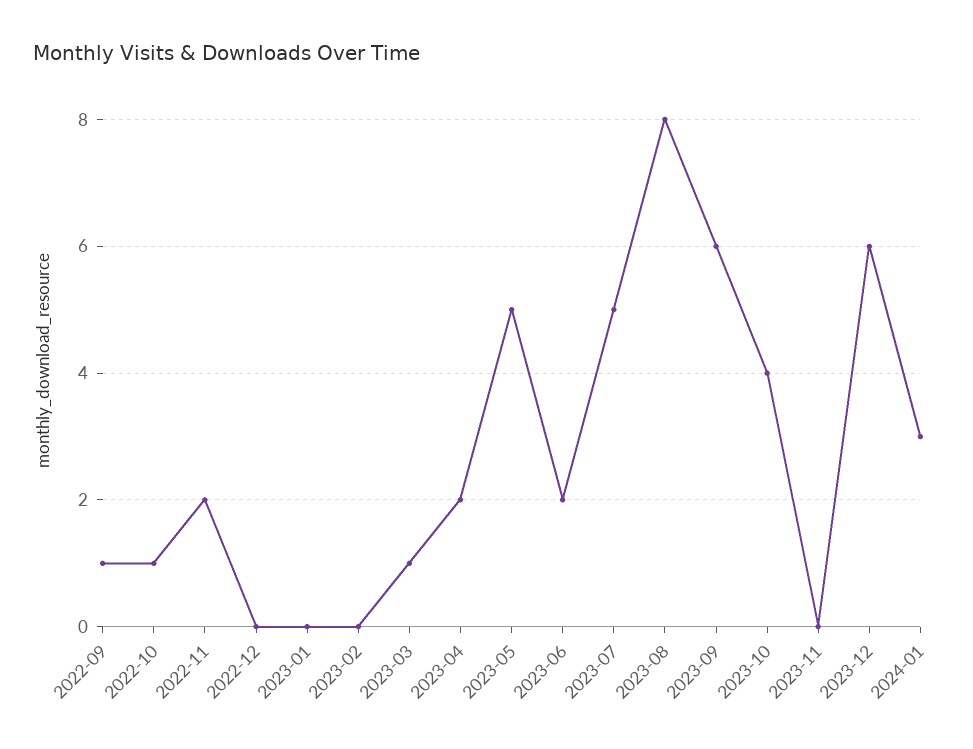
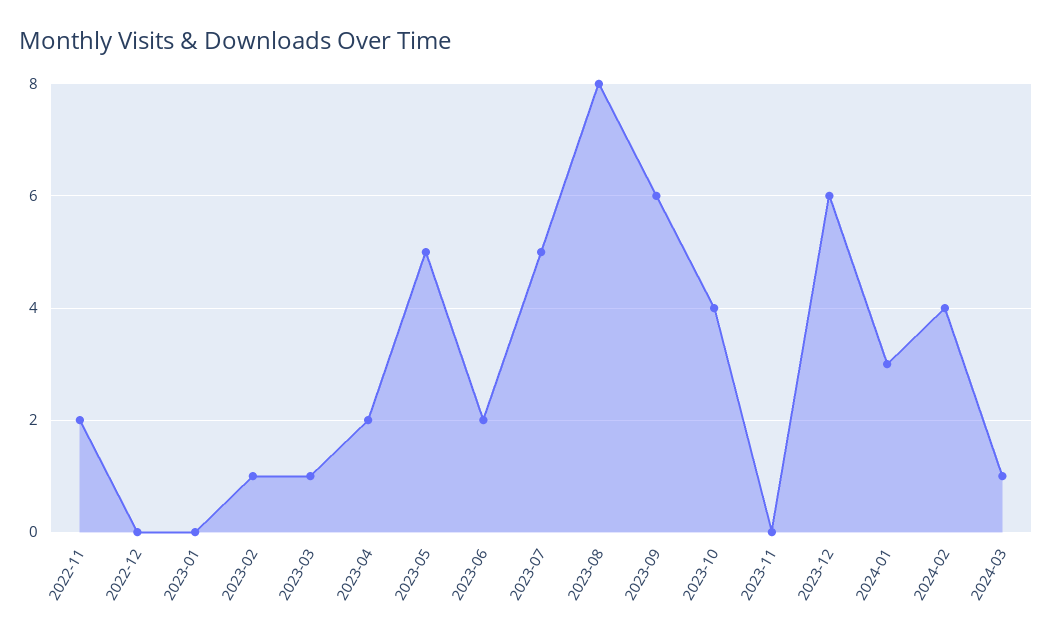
2022-09: 1 -> none
2022-10: 1 -> none
2023-02: 0 -> 1
2024-02: none -> 4
2024-03: none -> 1

